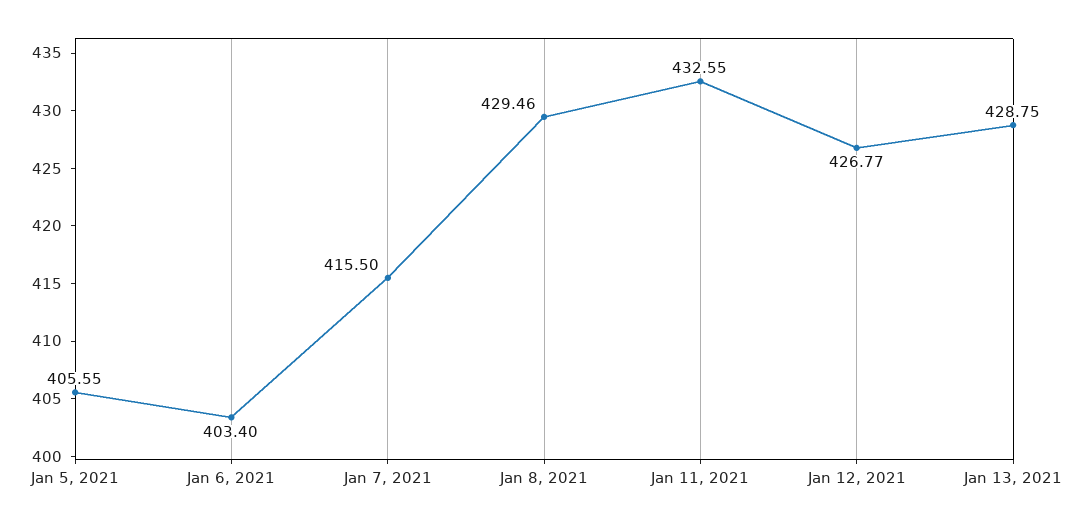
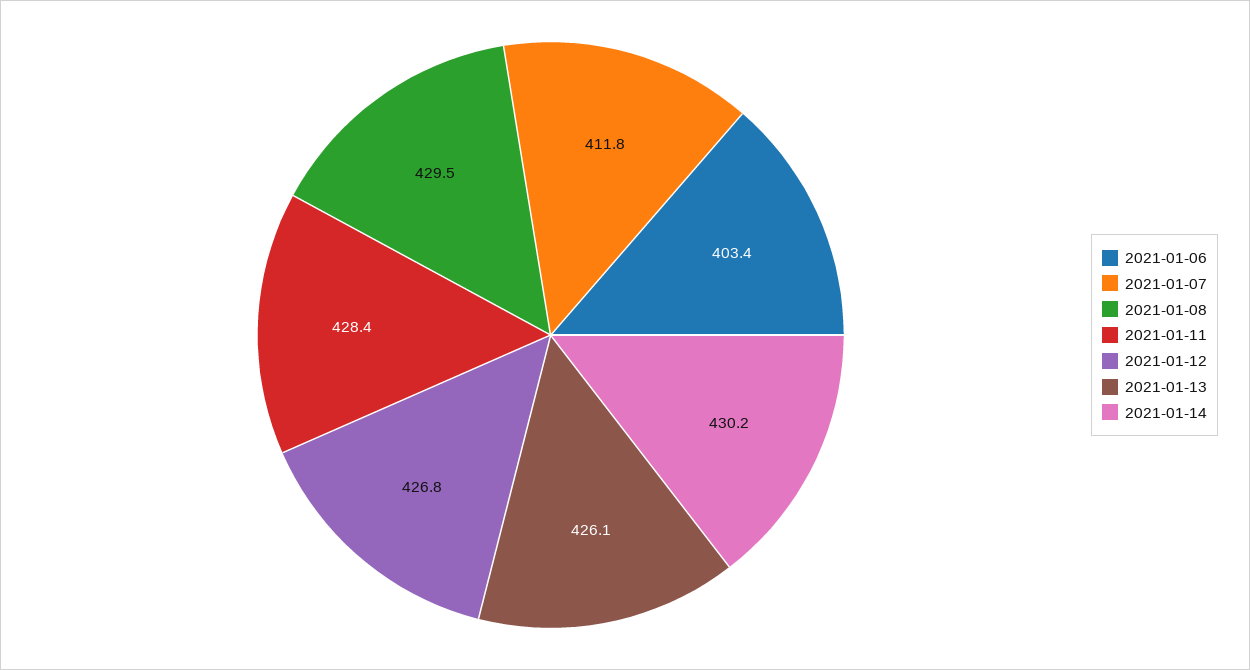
Jan 5, 2021: 405.55 -> none
Jan 7, 2021: 415.5 -> 411.8
Jan 11, 2021: 432.55 -> 428.4
Jan 13, 2021: 428.75 -> 426.1
2021-01-14: none -> 430.2

